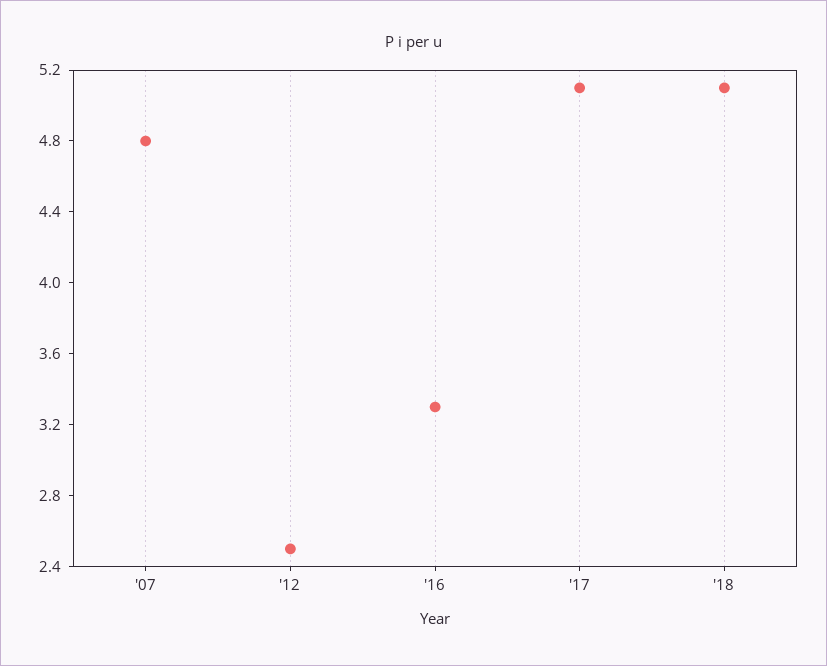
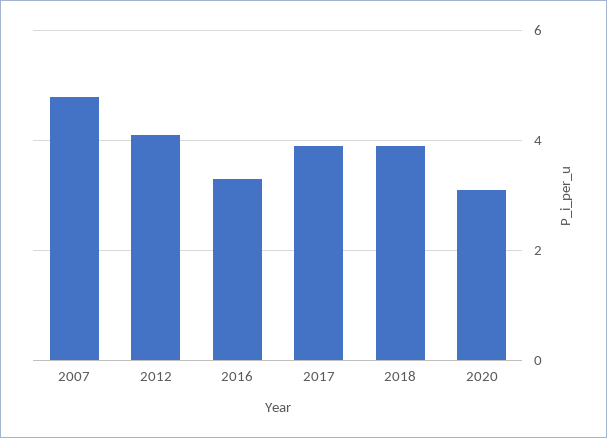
'12: 2.5 -> 4
'17: 5.1 -> 4
'18: 5.1 -> 4
2020: none -> 3

